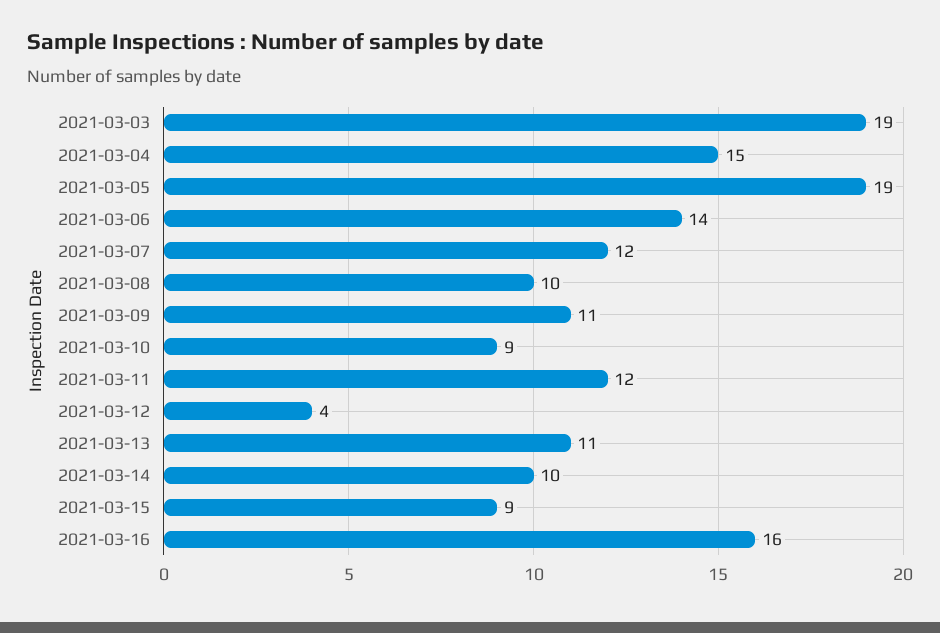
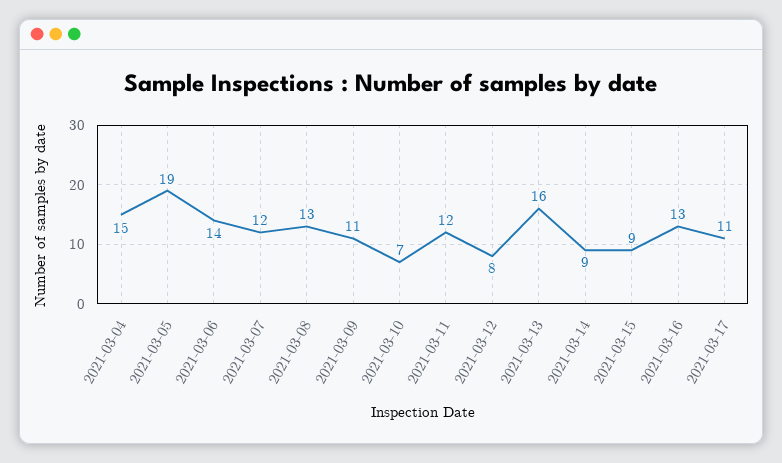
2021-03-03: 19 -> none
2021-03-08: 10 -> 13
2021-03-10: 9 -> 7
2021-03-12: 4 -> 8
2021-03-13: 11 -> 16
2021-03-14: 10 -> 9
2021-03-16: 16 -> 13
2021-03-17: none -> 11

